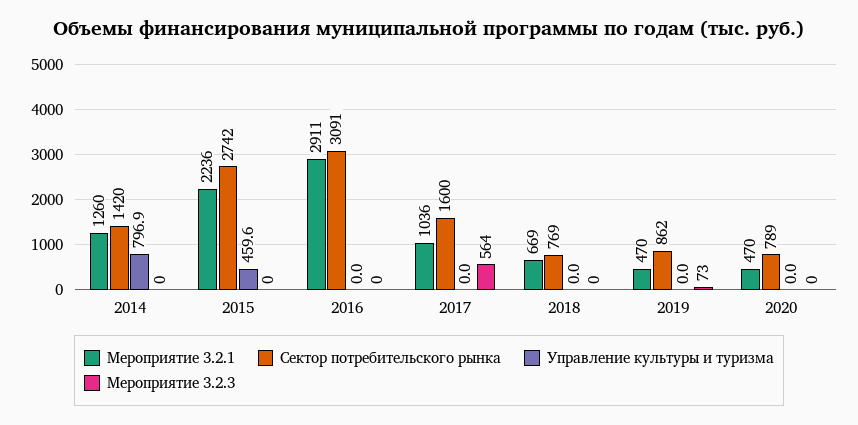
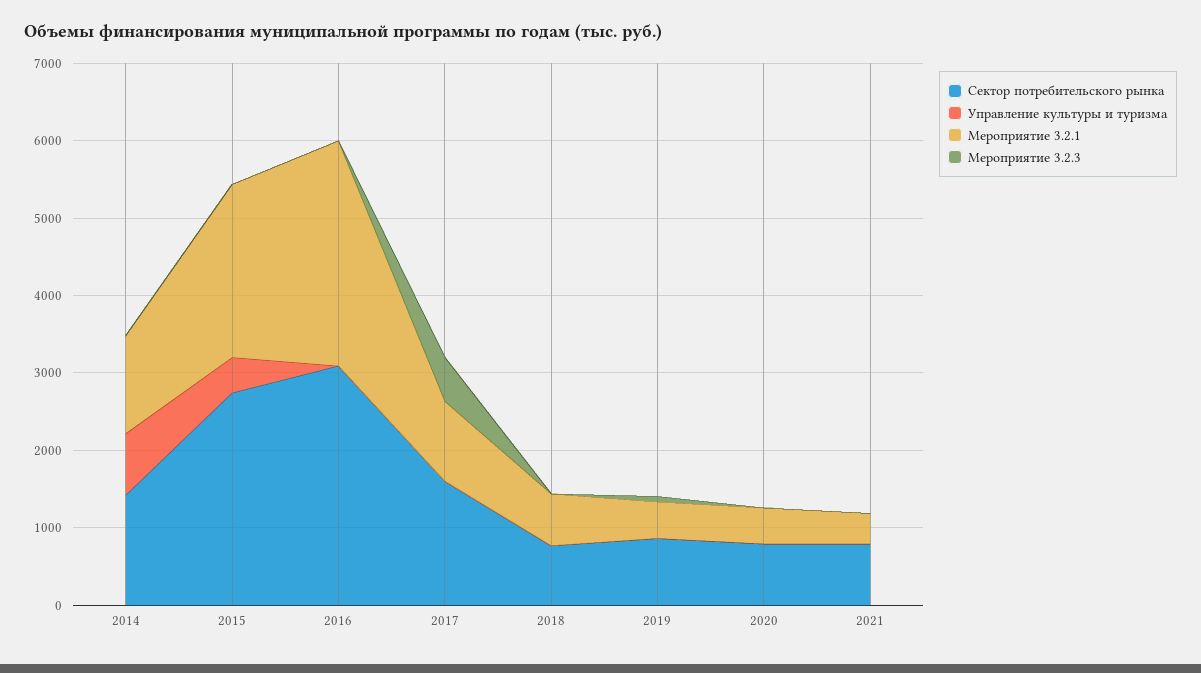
Сектор потребительского рынка, 2021: none -> 800
Управление культуры и туризма, 2021: none -> 0
Мероприятие 3.2.1, 2021: none -> 400
Мероприятие 3.2.3, 2021: none -> 0

